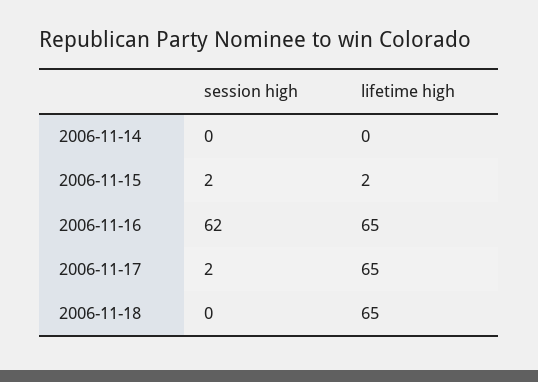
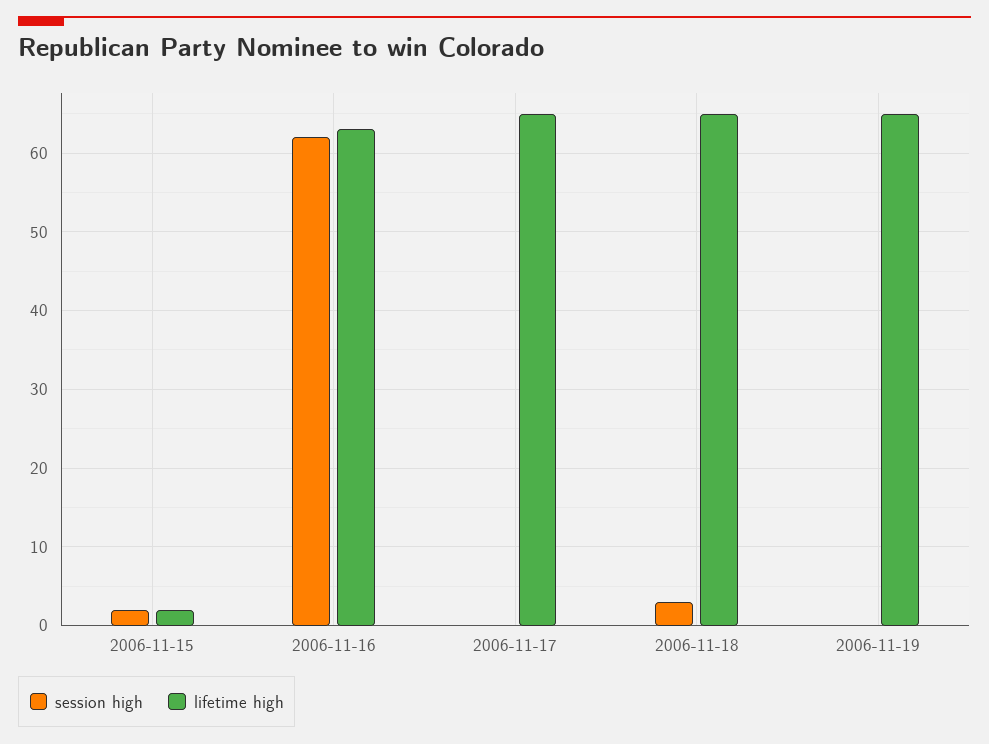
session high, 2006-11-14: 0 -> none
lifetime high, 2006-11-14: 0 -> none
lifetime high, 2006-11-16: 65 -> 63
session high, 2006-11-17: 2 -> 0
session high, 2006-11-18: 0 -> 3
session high, 2006-11-19: none -> 0
lifetime high, 2006-11-19: none -> 65

